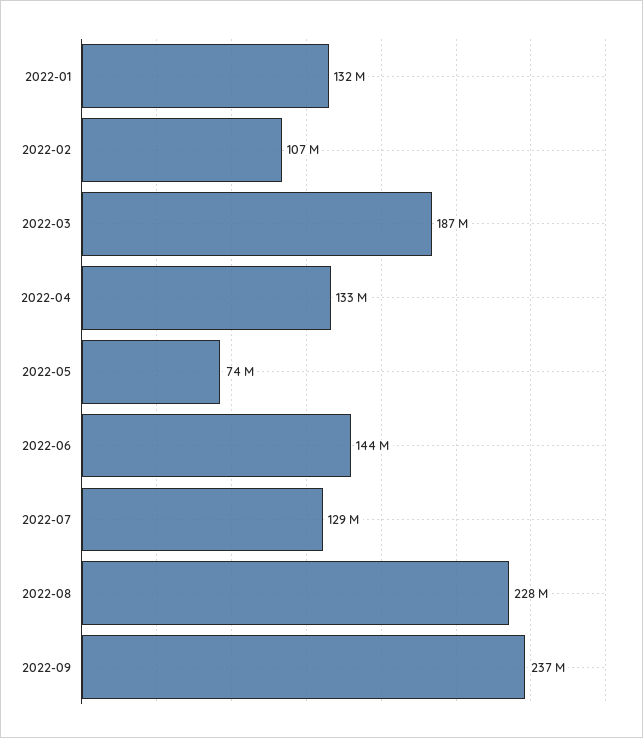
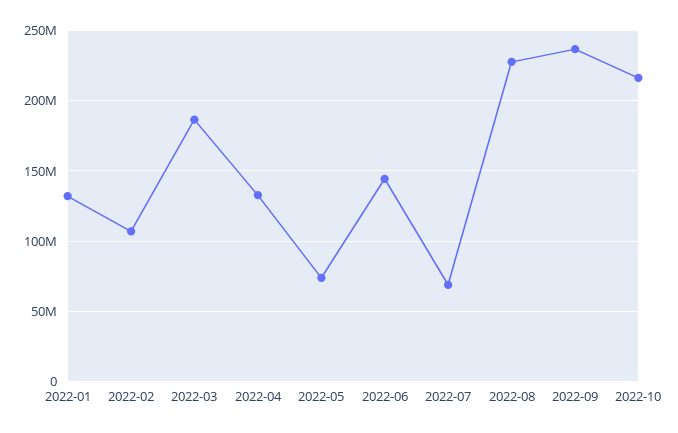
2022-07: 129000000 -> 70000000
2022-10: none -> 215000000

